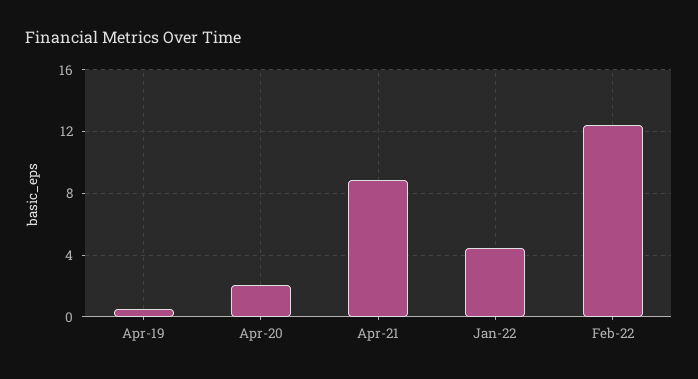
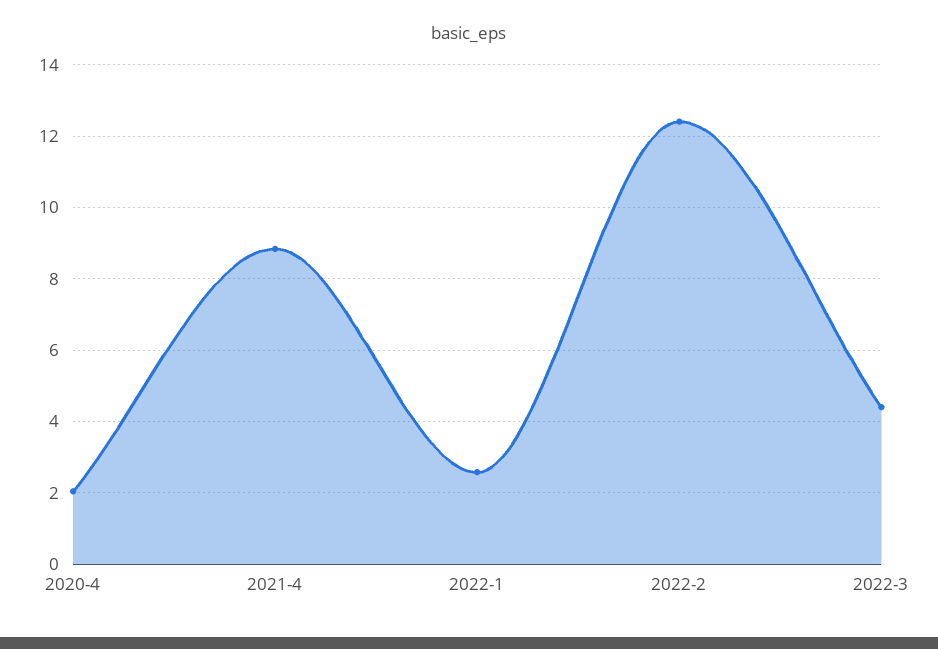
Apr-19: 0.5 -> none
Jan-22: 4.5 -> 2.6
2022-3: none -> 4.4

